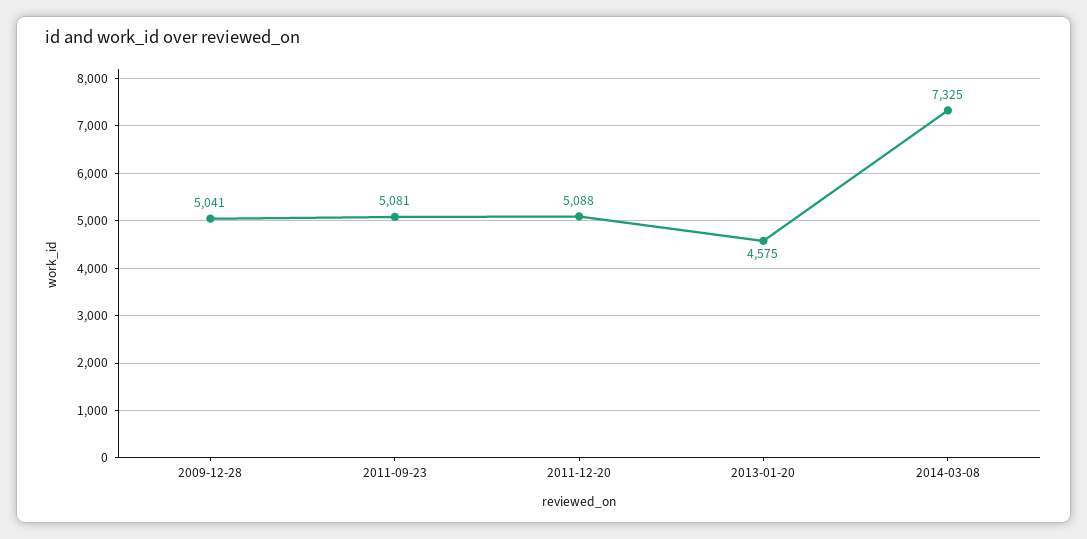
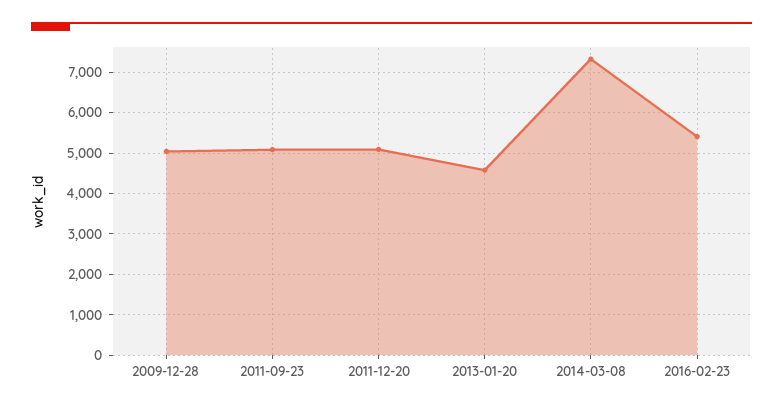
2016-02-23: none -> 5400

